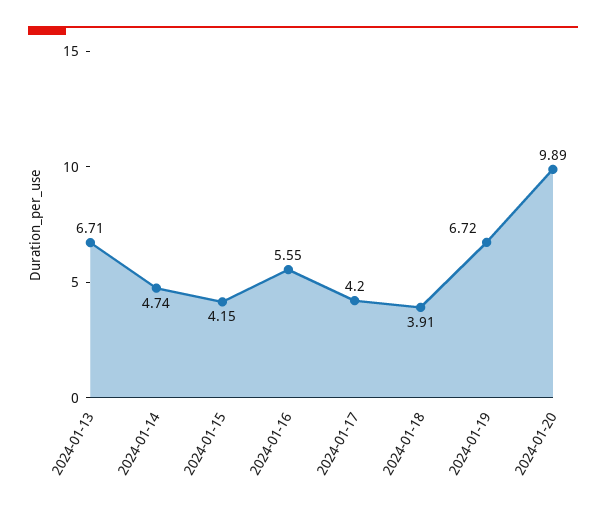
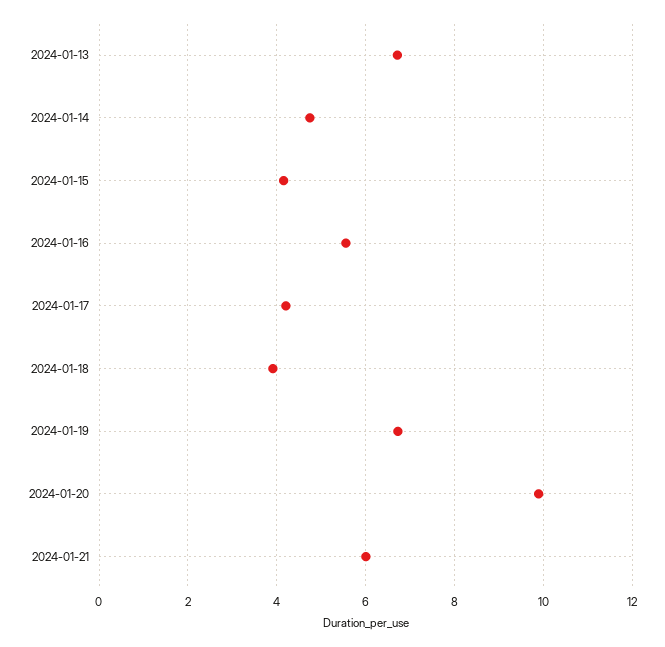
2024-01-21: none -> 6

